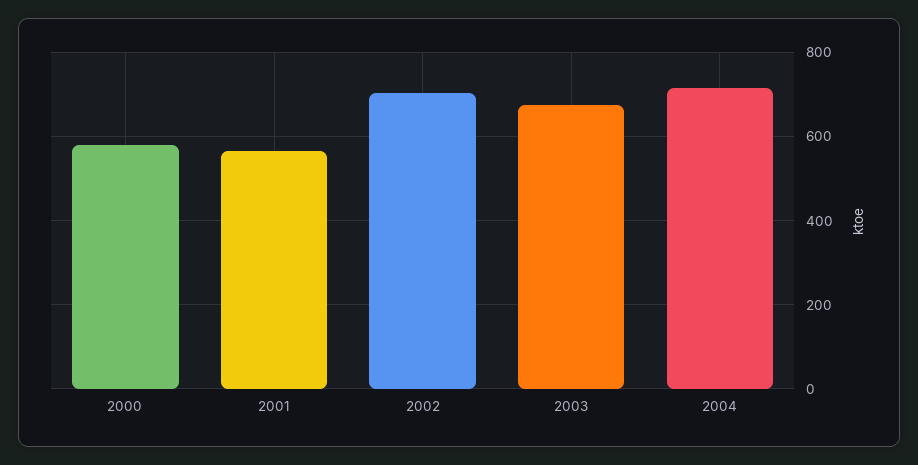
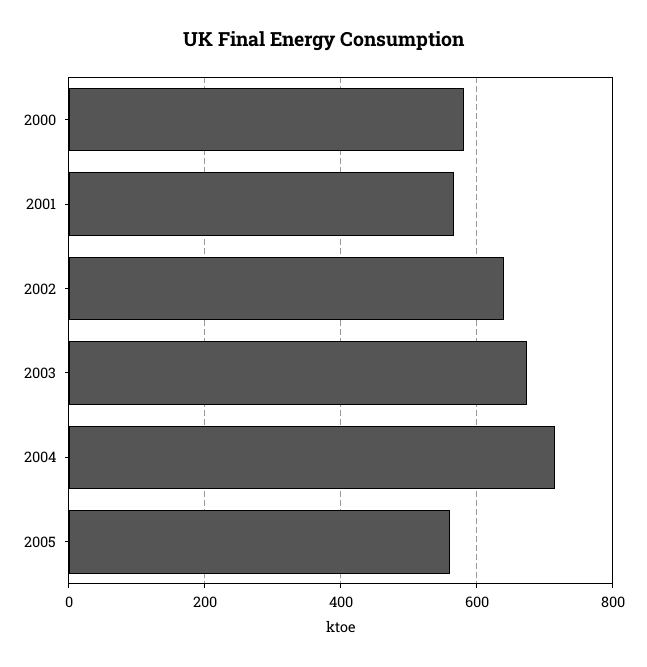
2002: 700 -> 640
2005: none -> 560

